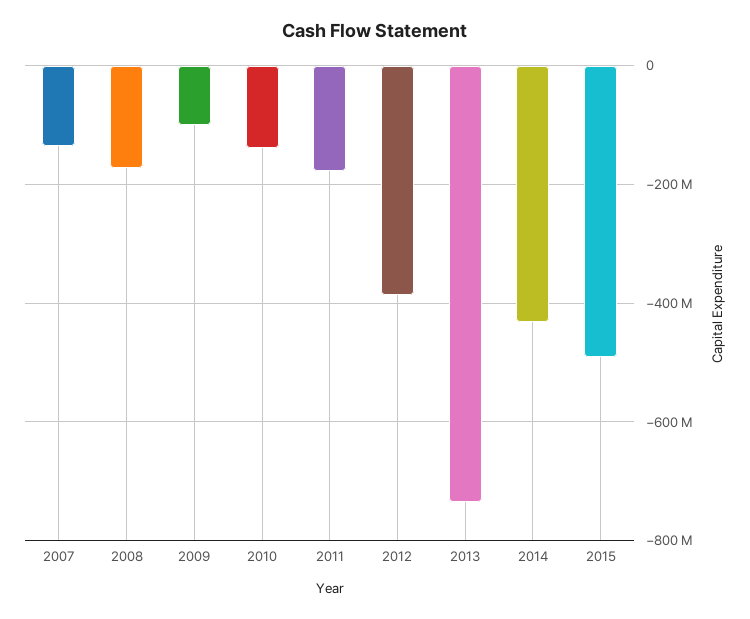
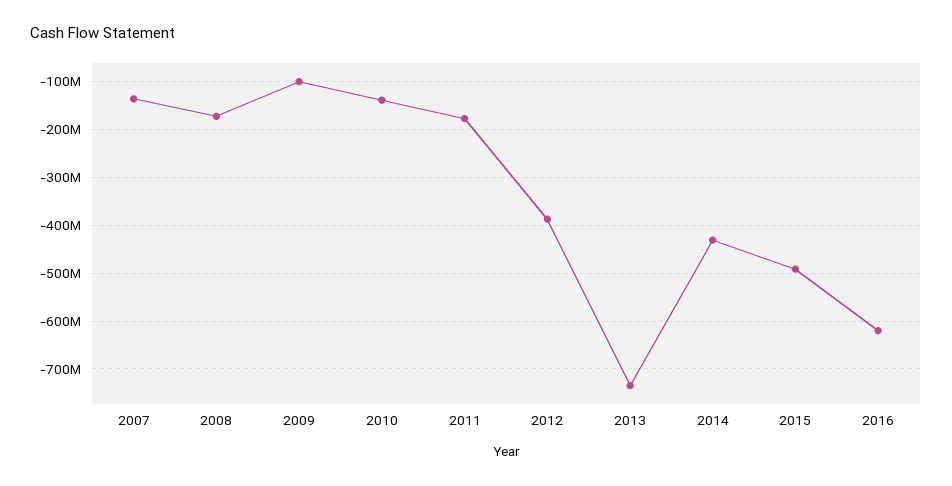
2016: none -> -620000000

